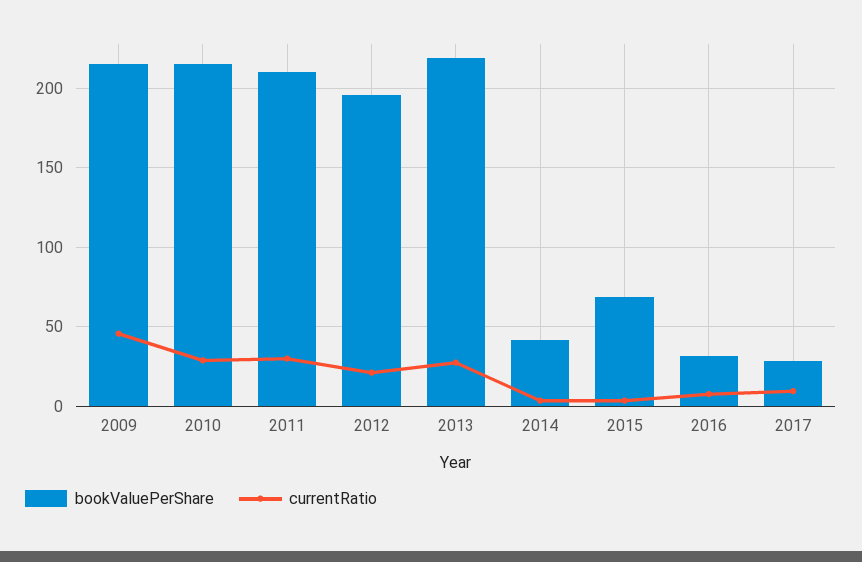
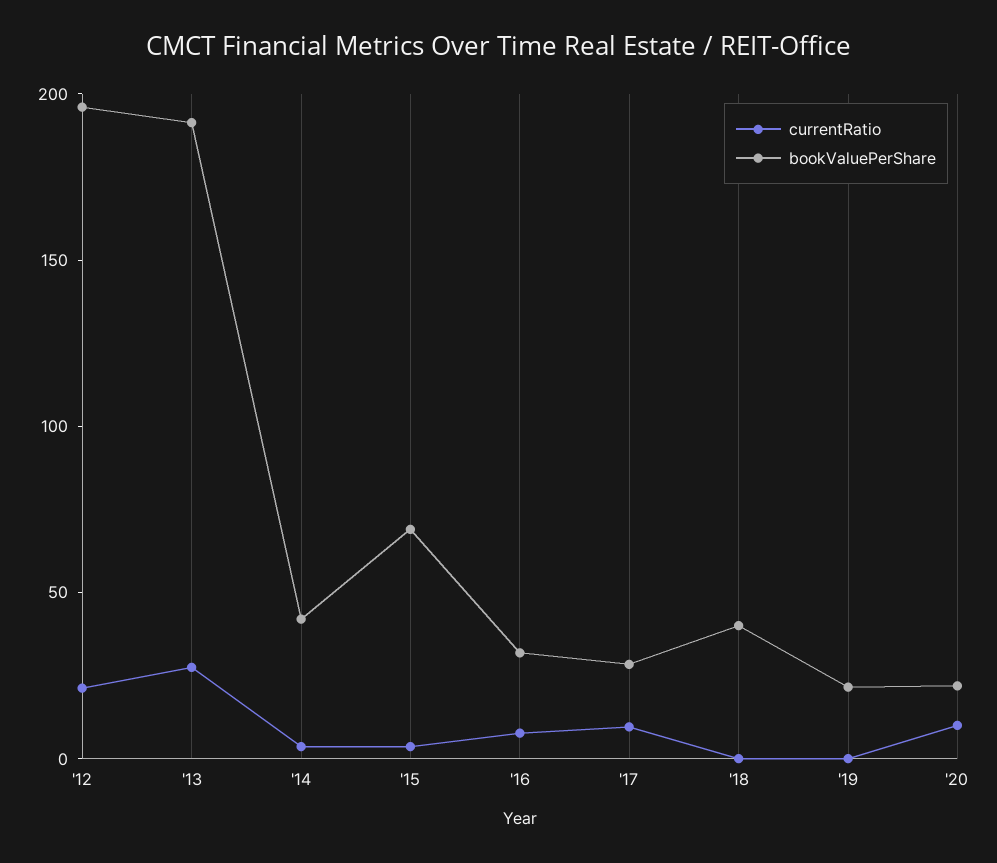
bookValuePerShare, 2009: 215 -> none
currentRatio, 2009: 45 -> none
bookValuePerShare, 2010: 215 -> none
currentRatio, 2010: 30 -> none
bookValuePerShare, 2011: 210 -> none
currentRatio, 2011: 30 -> none
bookValuePerShare, 2013: 220 -> 190
currentRatio, '18: none -> 0
bookValuePerShare, '18: none -> 40
currentRatio, '19: none -> 0
bookValuePerShare, '19: none -> 20
currentRatio, '20: none -> 10
bookValuePerShare, '20: none -> 20

